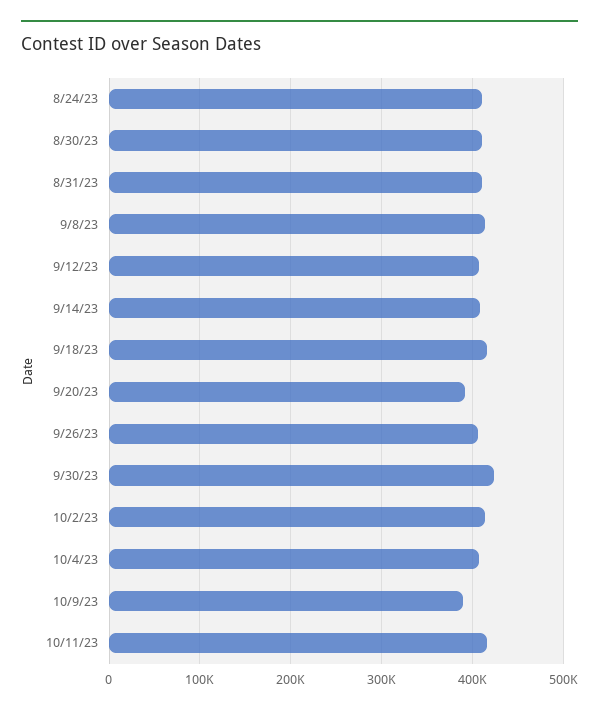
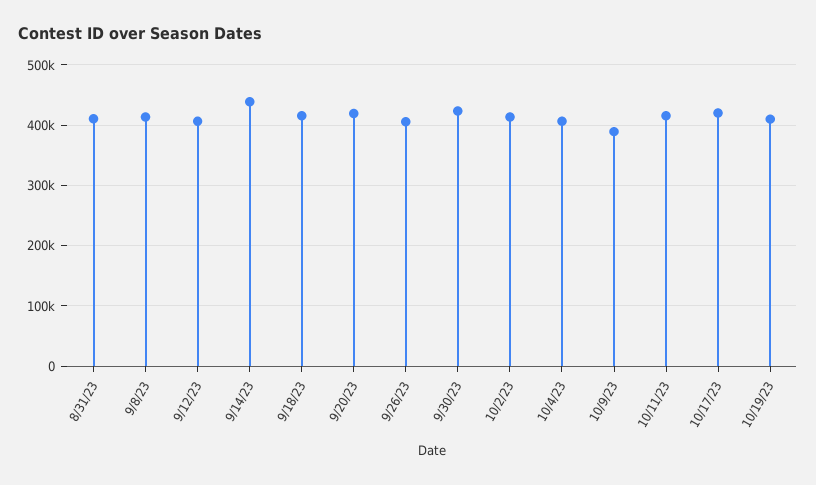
8/24/23: 410000 -> none
8/30/23: 410000 -> none
9/14/23: 410000 -> 440000
9/20/23: 390000 -> 420000
10/17/23: none -> 420000
10/19/23: none -> 410000

